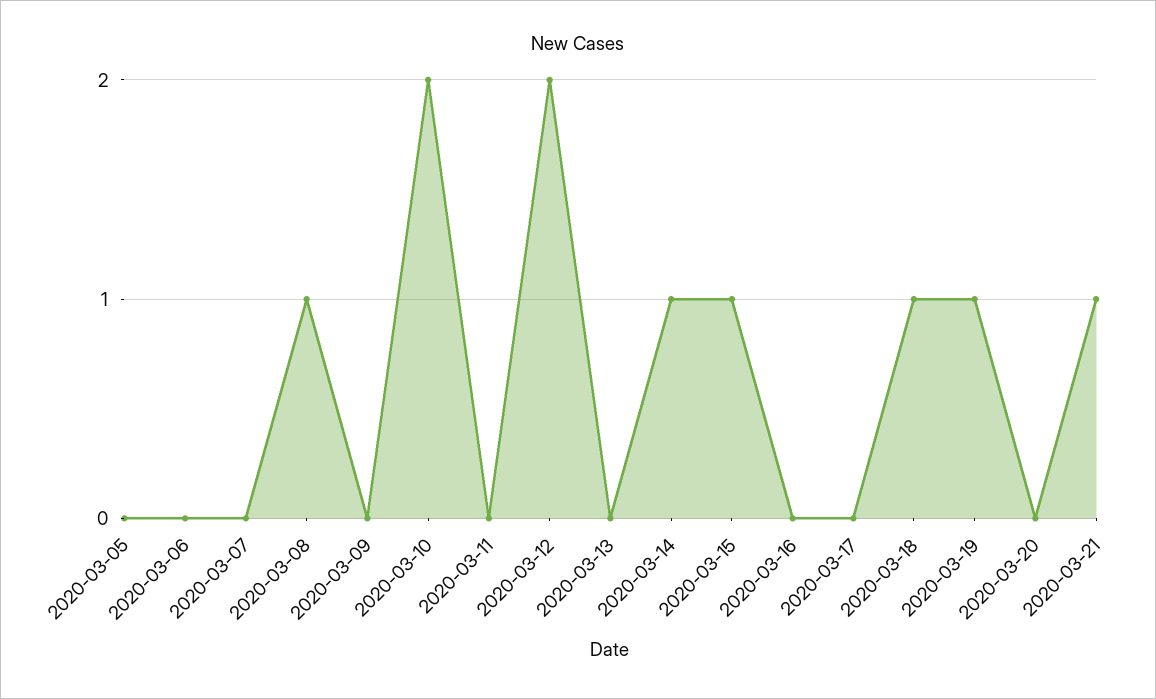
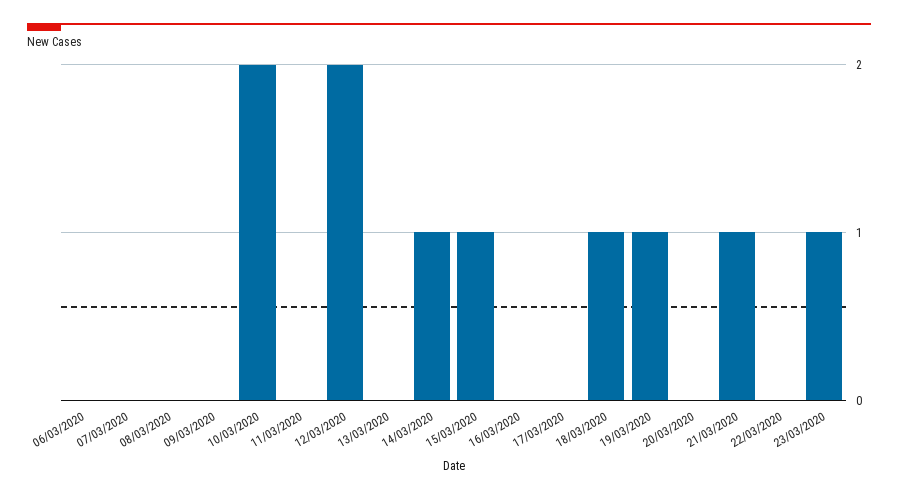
2020-03-05: 0 -> none
2020-03-08: 1 -> 0
22/03/2020: none -> 0
23/03/2020: none -> 1

